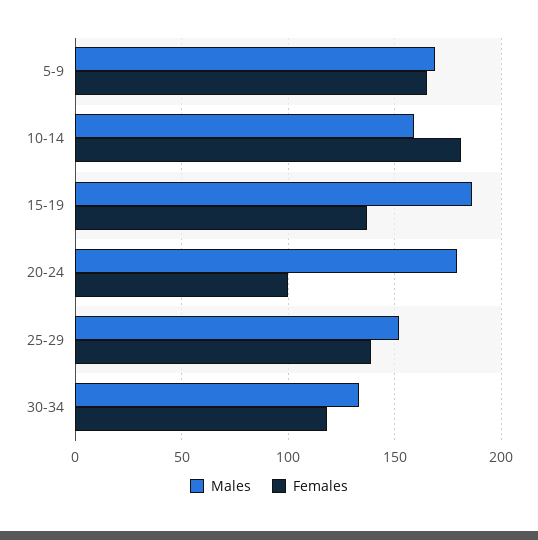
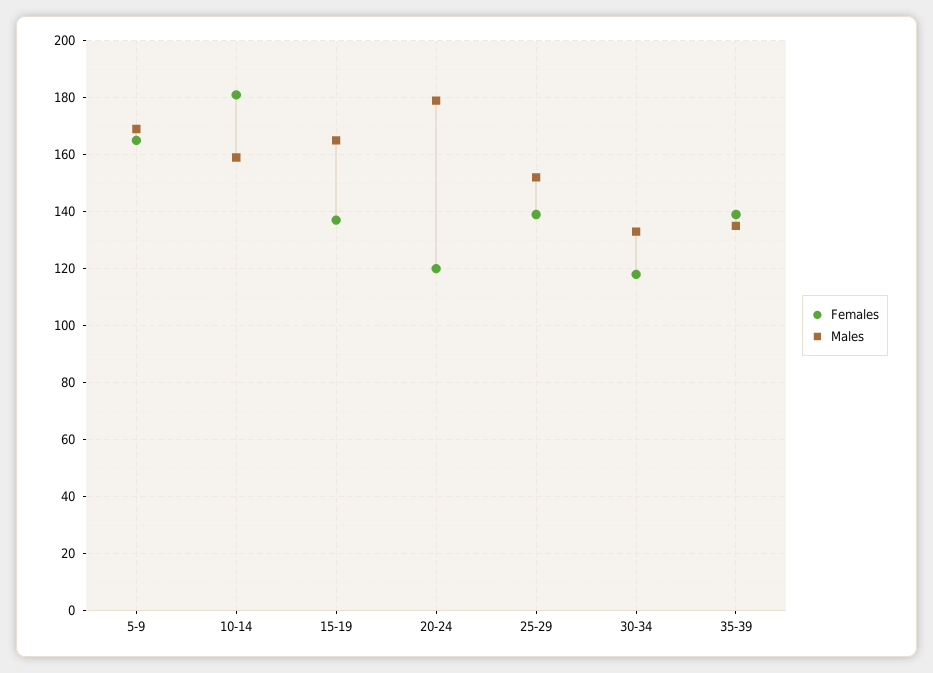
Males, 15-19: 185 -> 165
Females, 20-24: 100 -> 120
Females, 35-39: none -> 140
Males, 35-39: none -> 135

